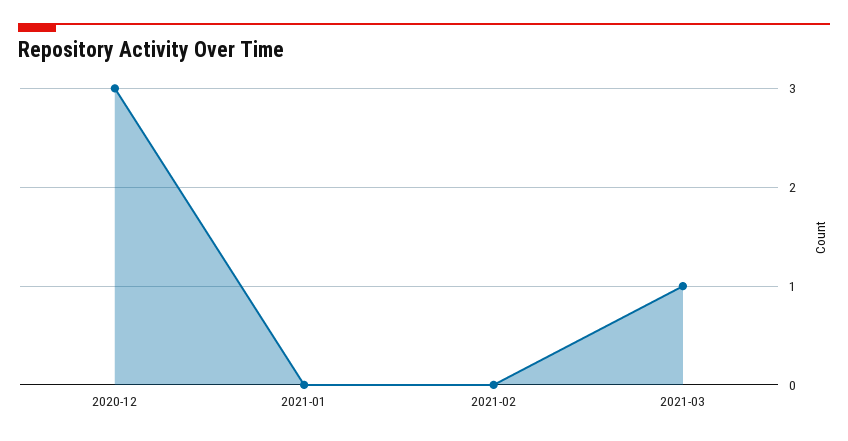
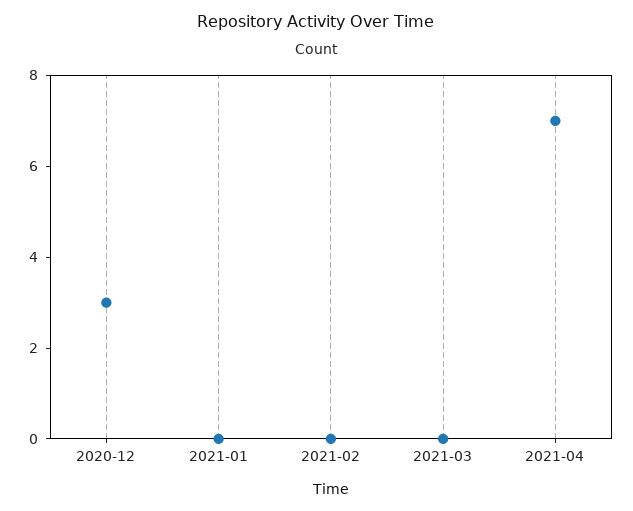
2021-03: 1 -> 0
2021-04: none -> 7

